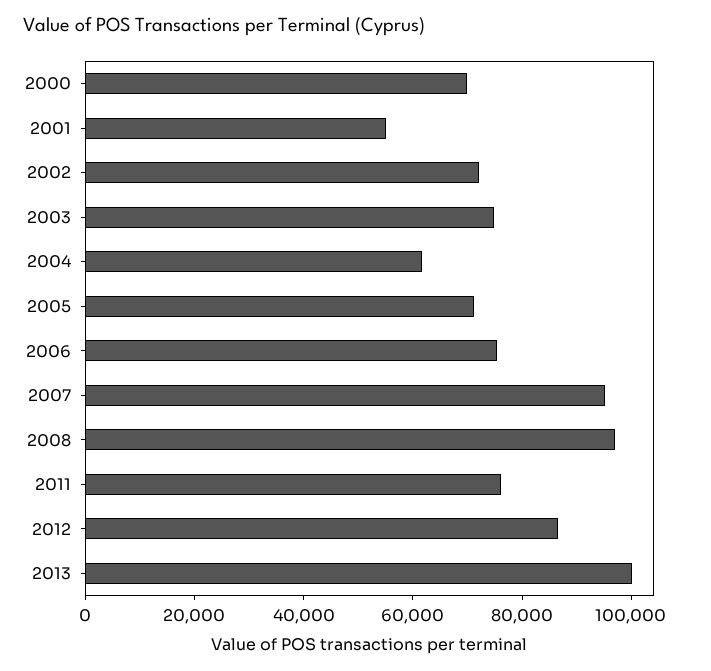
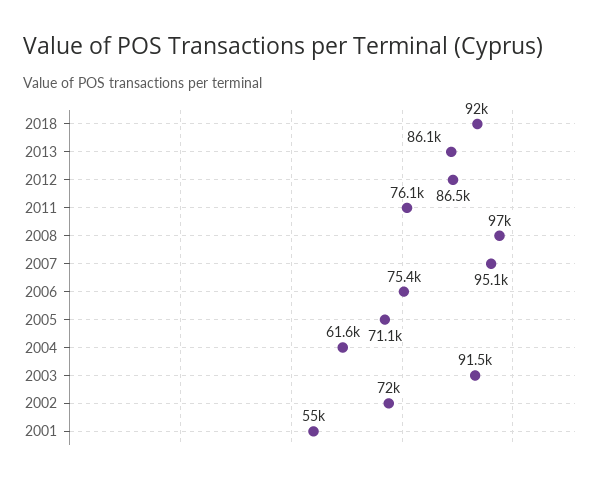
2000: 70000 -> none
2003: 75000 -> 91500
2013: 100000 -> 86100
2018: none -> 92000

